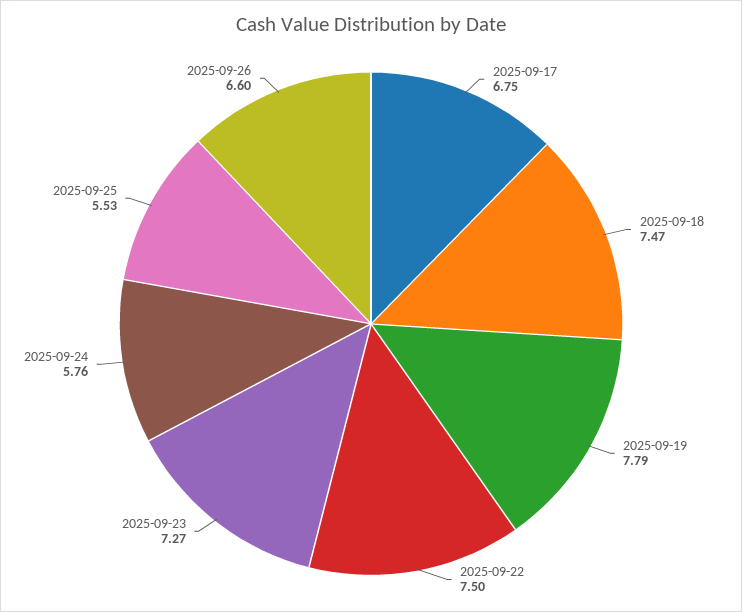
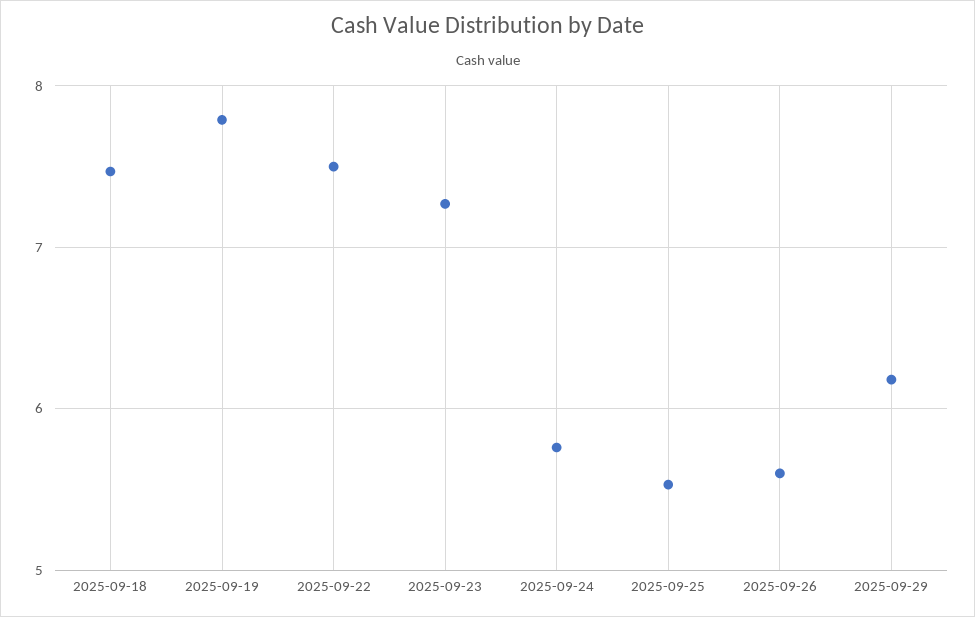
2025-09-17: 6.75 -> none
2025-09-26: 6.6 -> 5.6
2025-09-29: none -> 6.2

